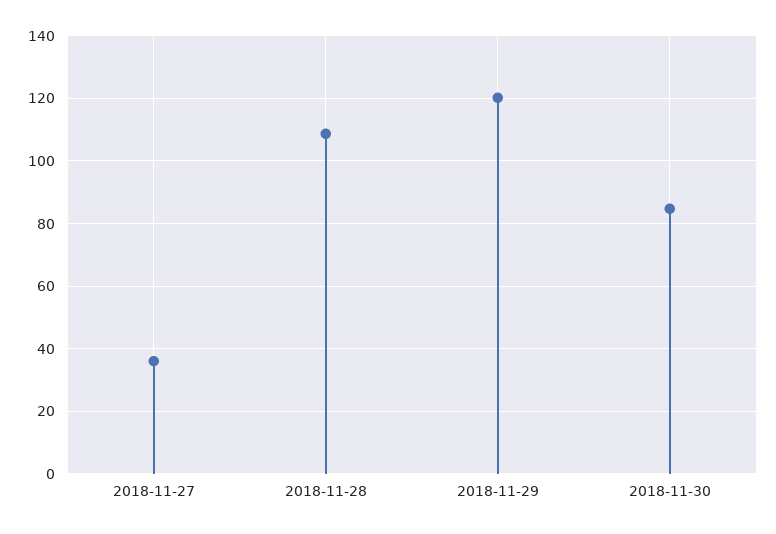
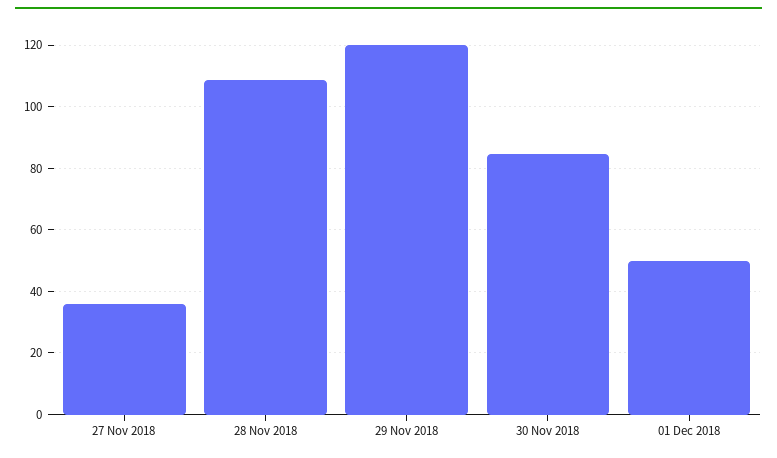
01 Dec 2018: none -> 50

